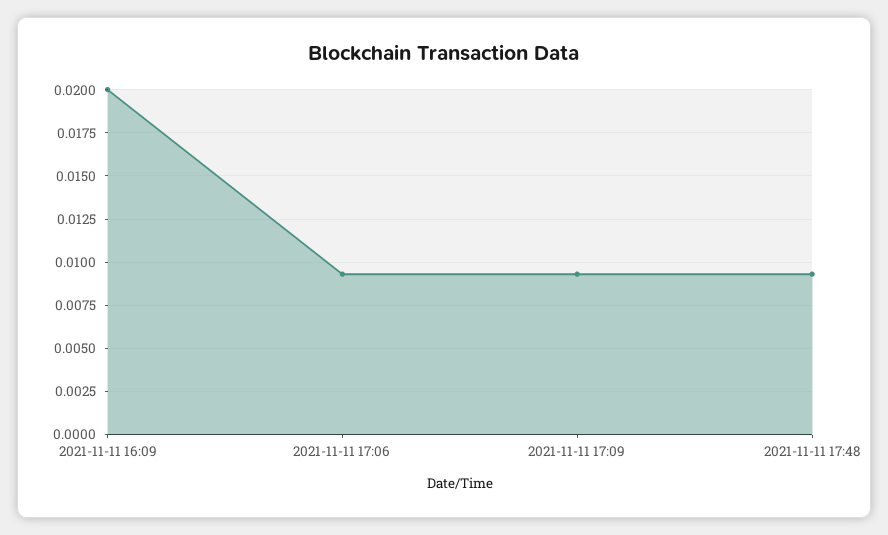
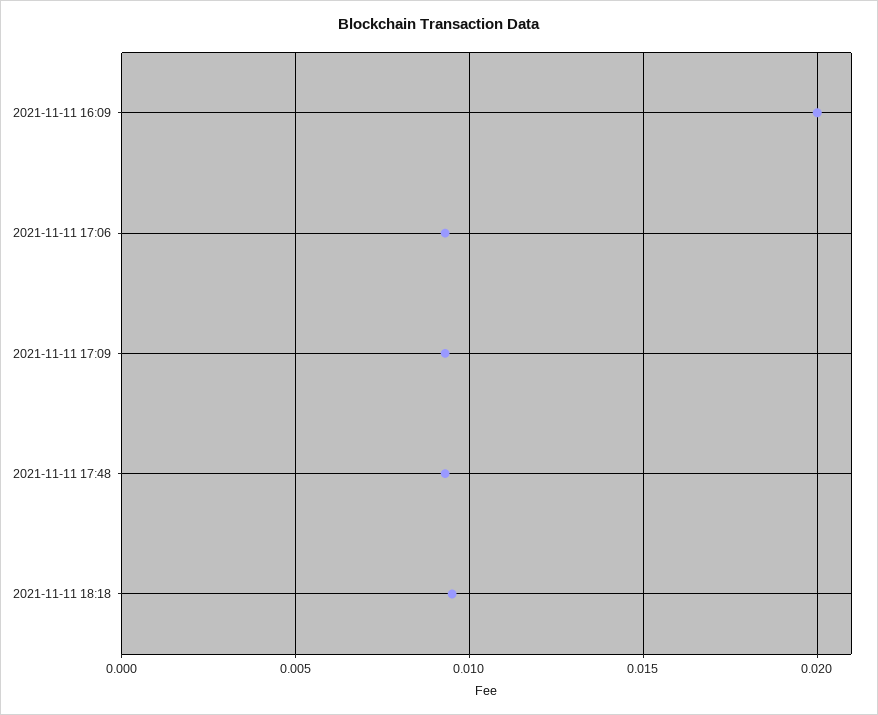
2021-11-11 18:18: none -> 0.0095

